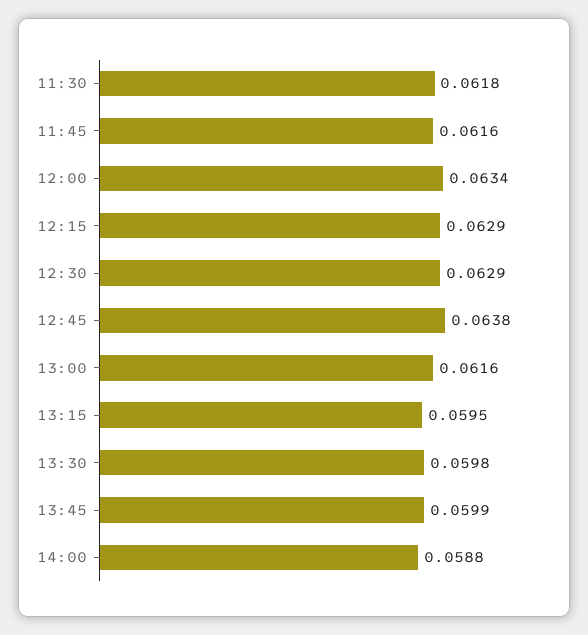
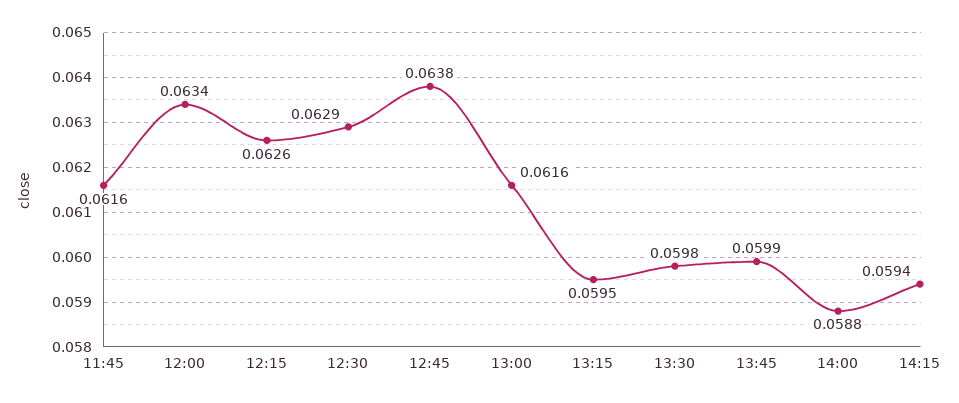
11:30: 0.0618 -> none
12:15: 0.0629 -> 0.0626
14:15: none -> 0.0594

